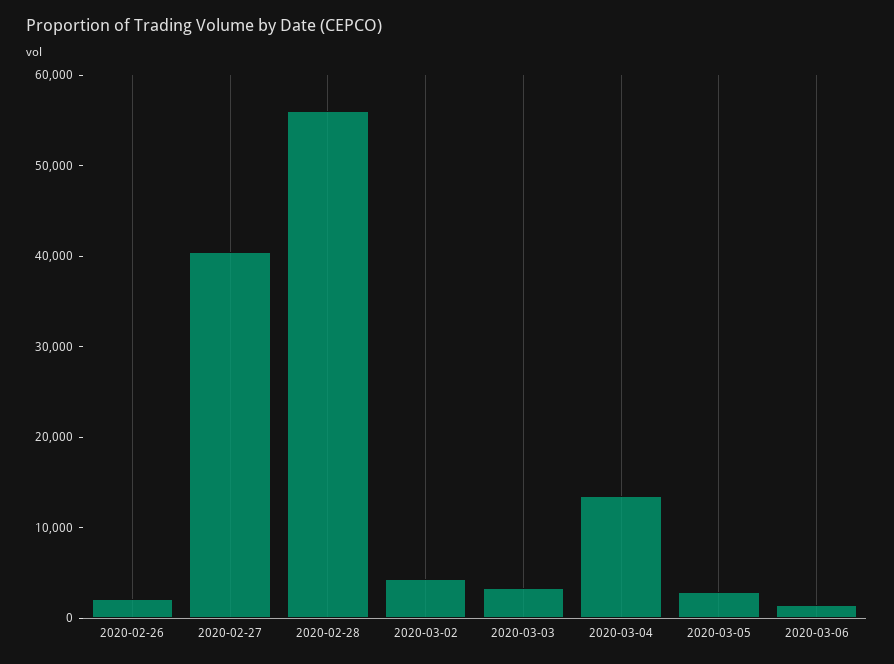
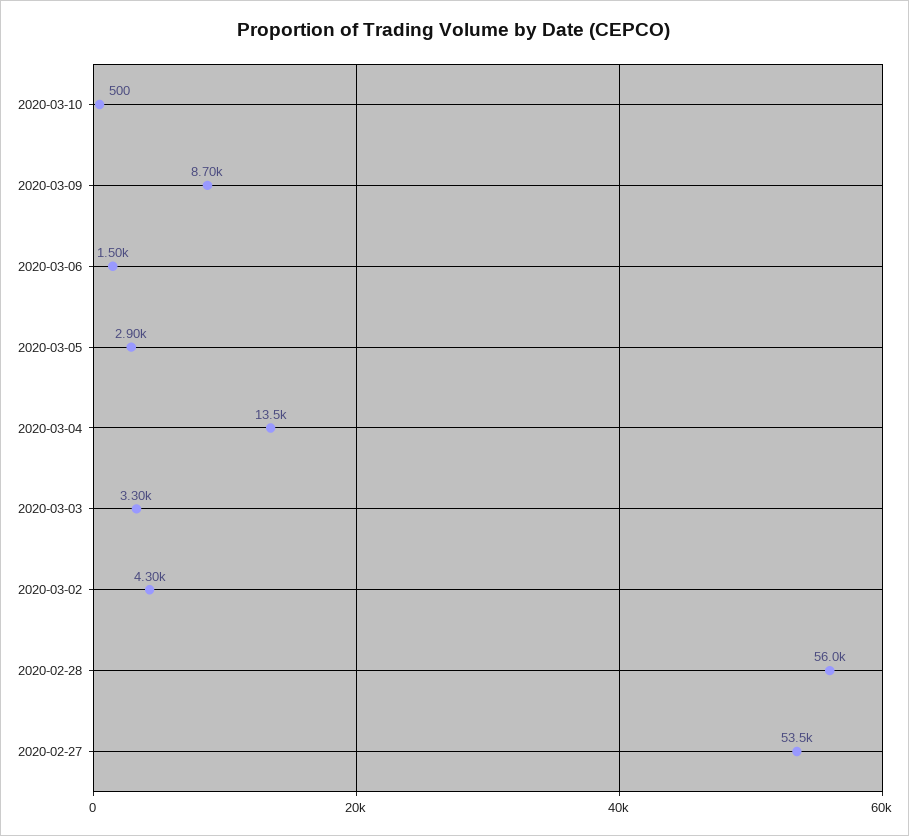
2020-02-26: 2000 -> none
2020-02-27: 40000 -> 53500
2020-03-10: none -> 500
2020-03-09: none -> 8700

